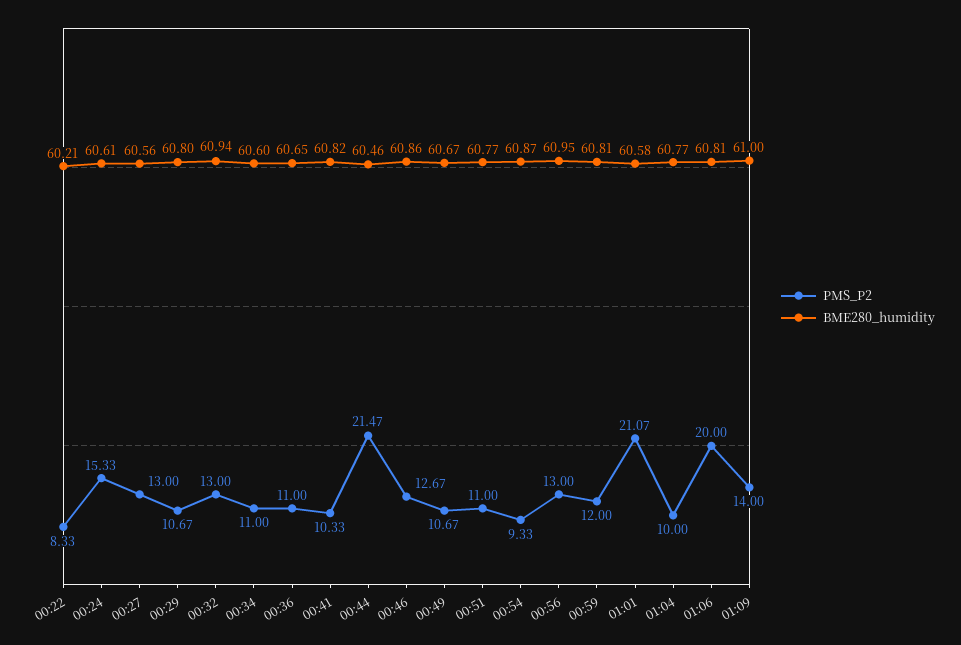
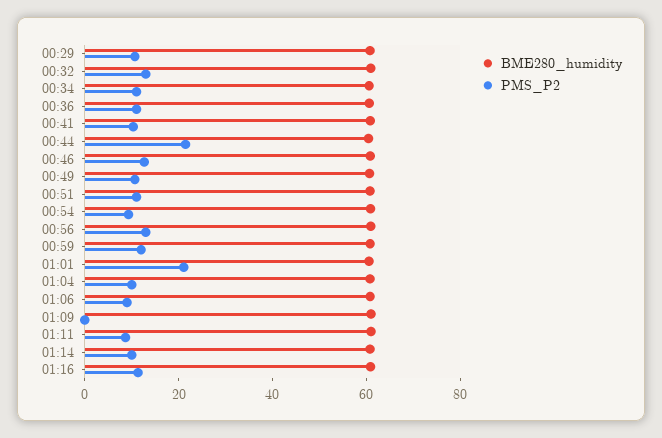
PMS_P2, 00:22: 8.33 -> none
BME280_humidity, 00:22: 60.21 -> none
PMS_P2, 00:24: 15.33 -> none
BME280_humidity, 00:24: 60.61 -> none
PMS_P2, 00:27: 13 -> none
BME280_humidity, 00:27: 60.56 -> none
PMS_P2, 01:06: 20 -> 10
PMS_P2, 01:09: 14 -> 0
BME280_humidity, 01:11: none -> 60
PMS_P2, 01:11: none -> 10
BME280_humidity, 01:14: none -> 60
PMS_P2, 01:14: none -> 10
BME280_humidity, 01:16: none -> 60
PMS_P2, 01:16: none -> 10

